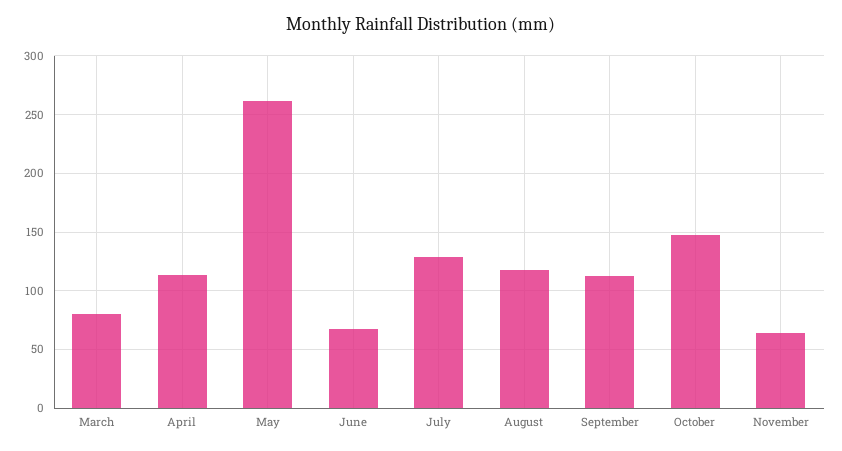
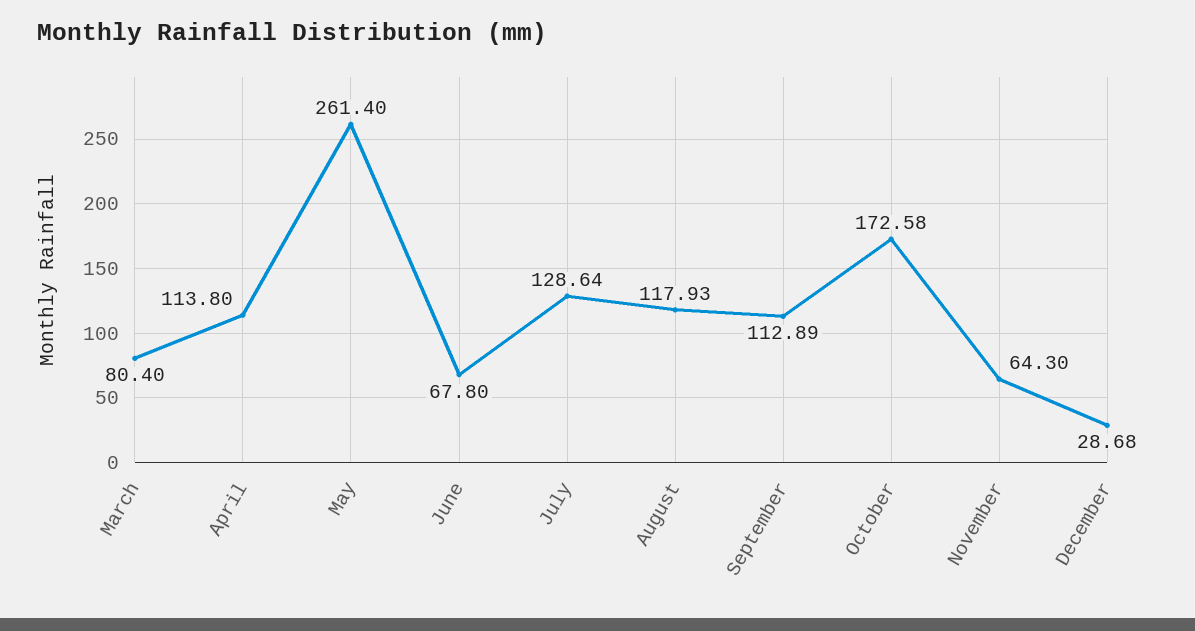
October: 150 -> 172.58
December: none -> 28.68

